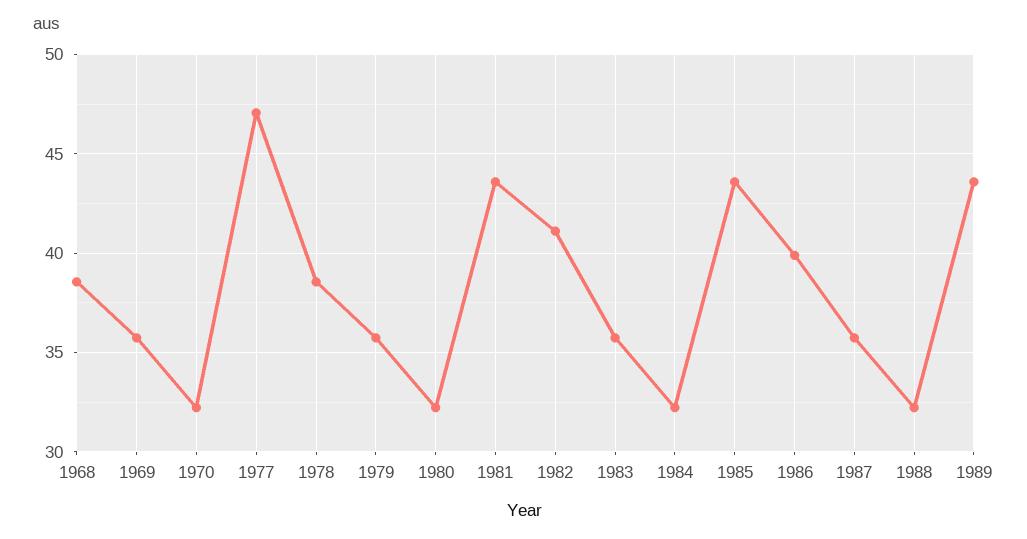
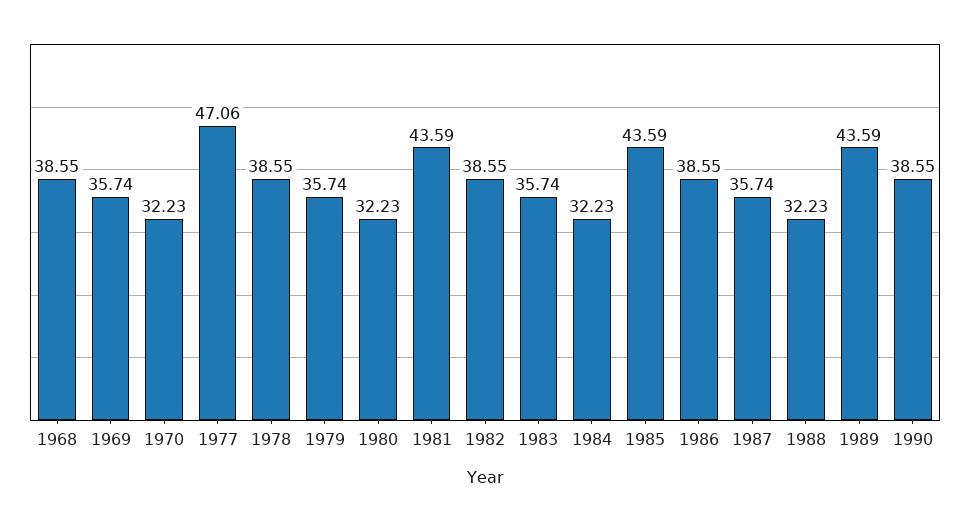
1982: 41 -> 38.55
1986: 40 -> 38.55
1990: none -> 38.55

